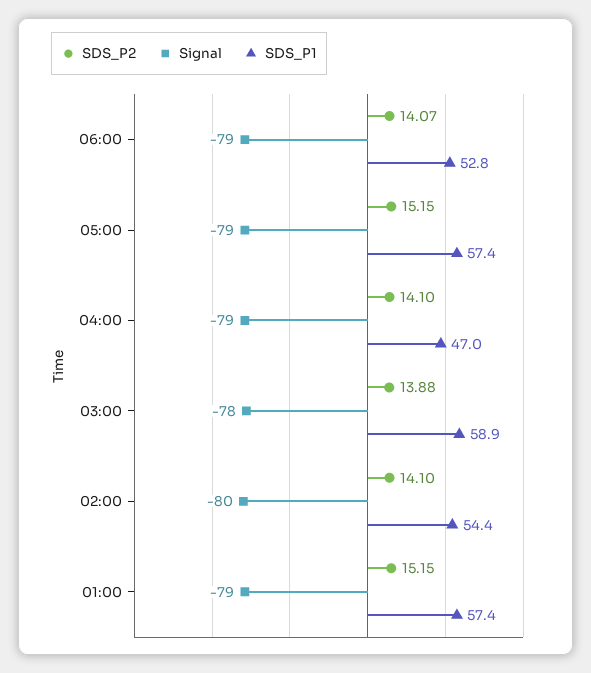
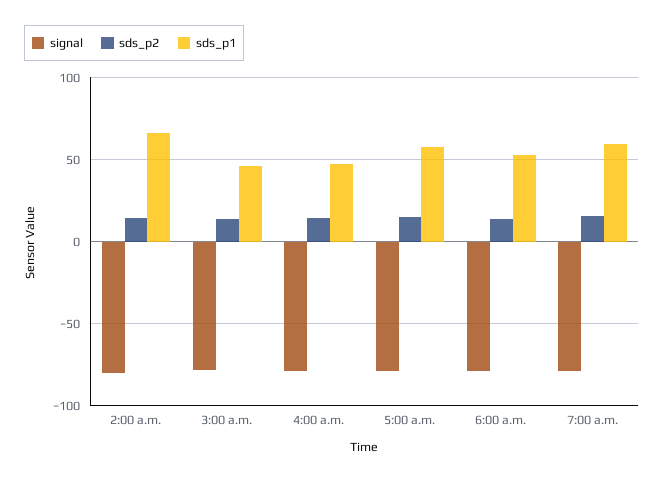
SDS_P1, 03:00: 58.9 -> 45
SDS_P1, 02:00: 54.4 -> 65
SDS_P2, 01:00: 15.15 -> none
Signal, 01:00: -79 -> none
SDS_P1, 01:00: 57.4 -> none
Signal, 7:00 a.m.: none -> -80
SDS_P2, 7:00 a.m.: none -> 15
SDS_P1, 7:00 a.m.: none -> 60

